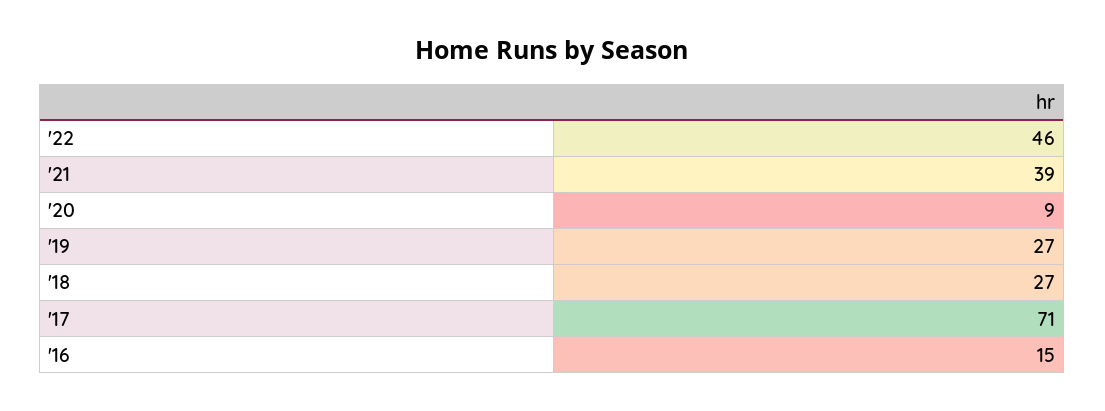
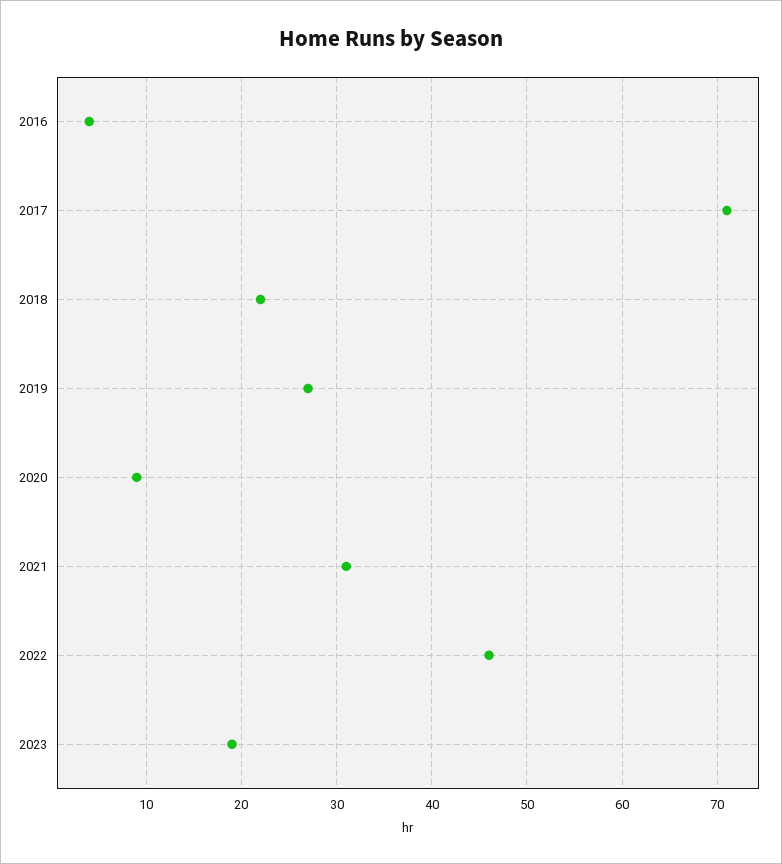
'21: 39 -> 31
'18: 27 -> 22
'16: 15 -> 4
2023: none -> 19

